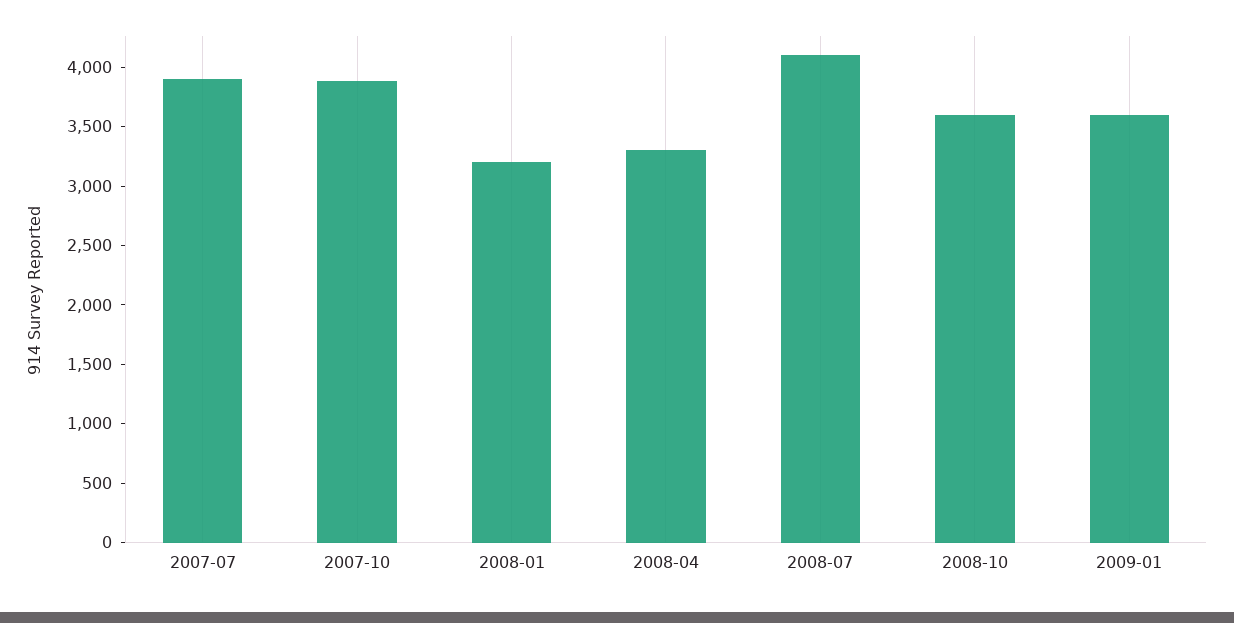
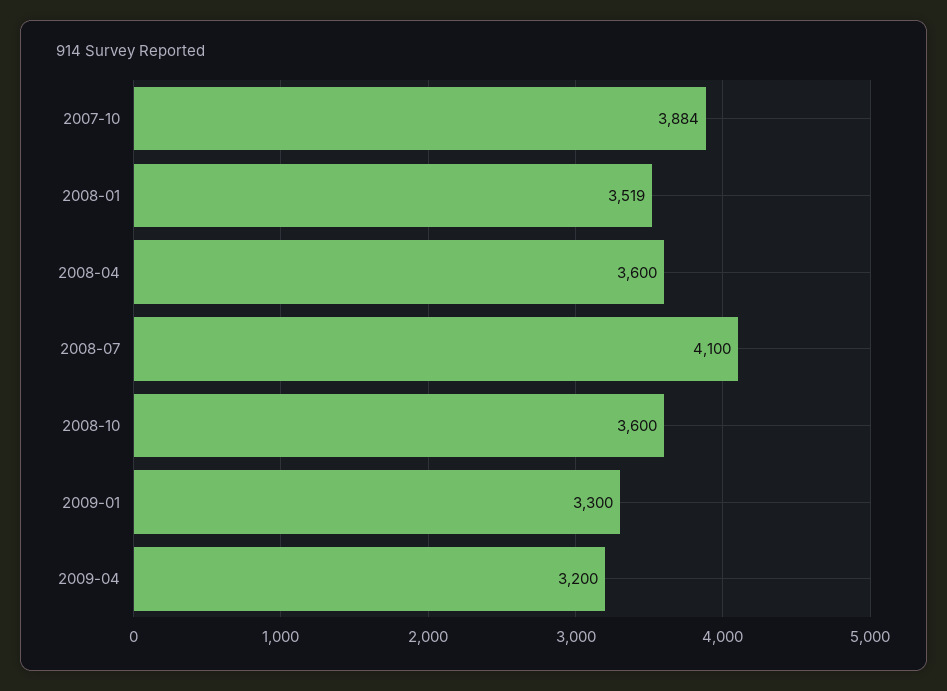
2007-07: 3900 -> none
2008-01: 3200 -> 3519
2008-04: 3300 -> 3600
2009-01: 3600 -> 3300
2009-04: none -> 3200

